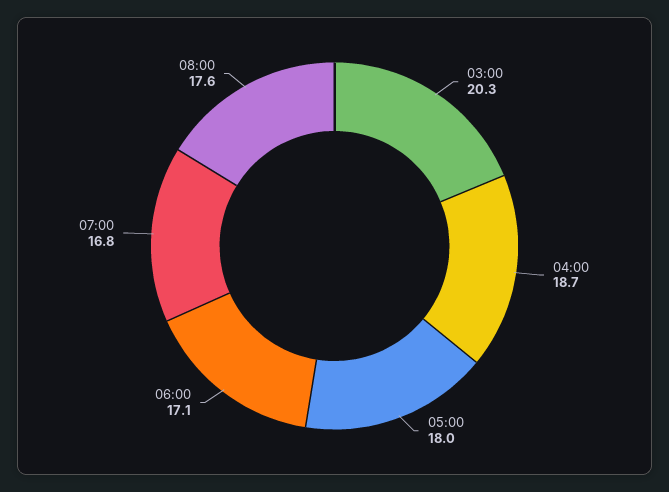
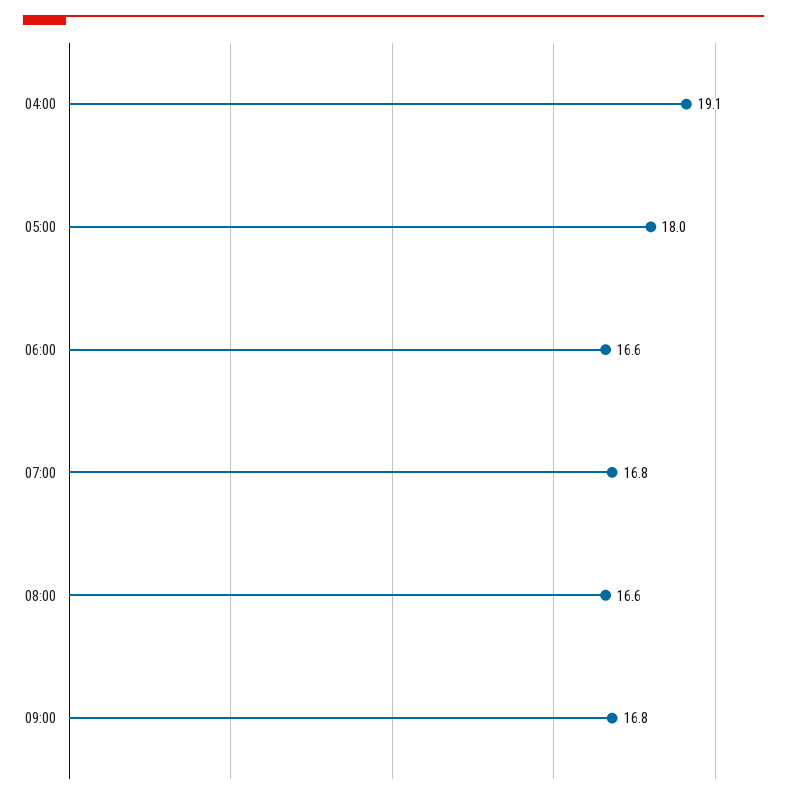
03:00: 20.3 -> none
04:00: 18.7 -> 19.1
06:00: 17.1 -> 16.6
08:00: 17.6 -> 16.6
09:00: none -> 16.8

